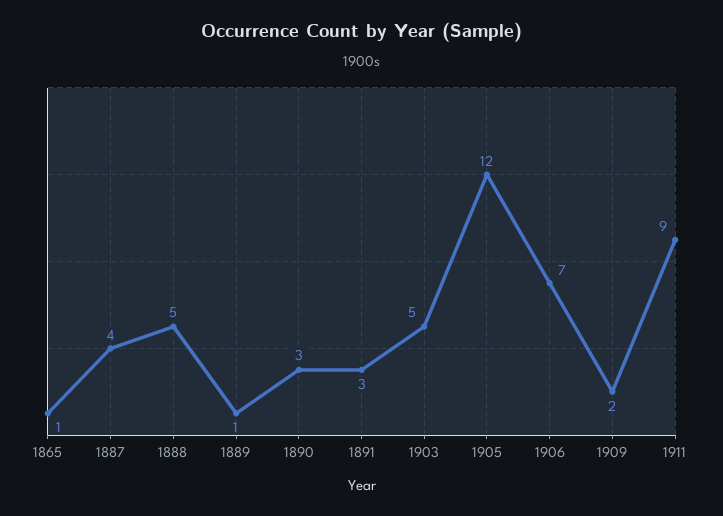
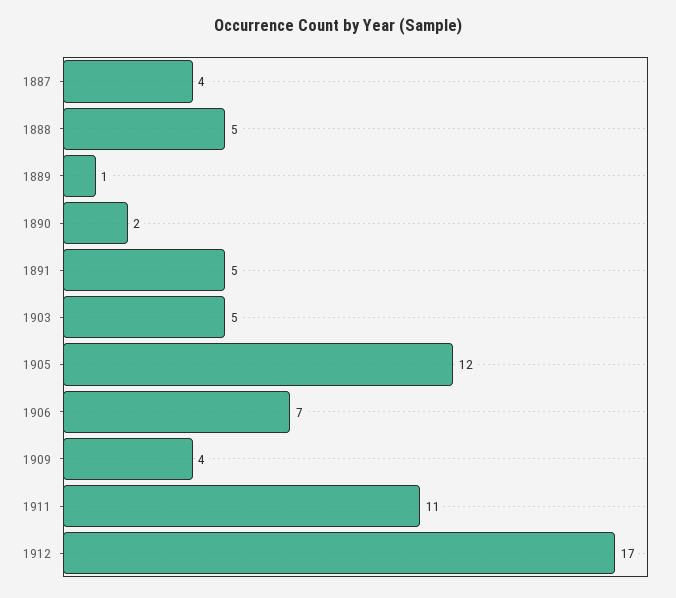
1865: 1 -> none
1890: 3 -> 2
1891: 3 -> 5
1909: 2 -> 4
1911: 9 -> 11
1912: none -> 17

